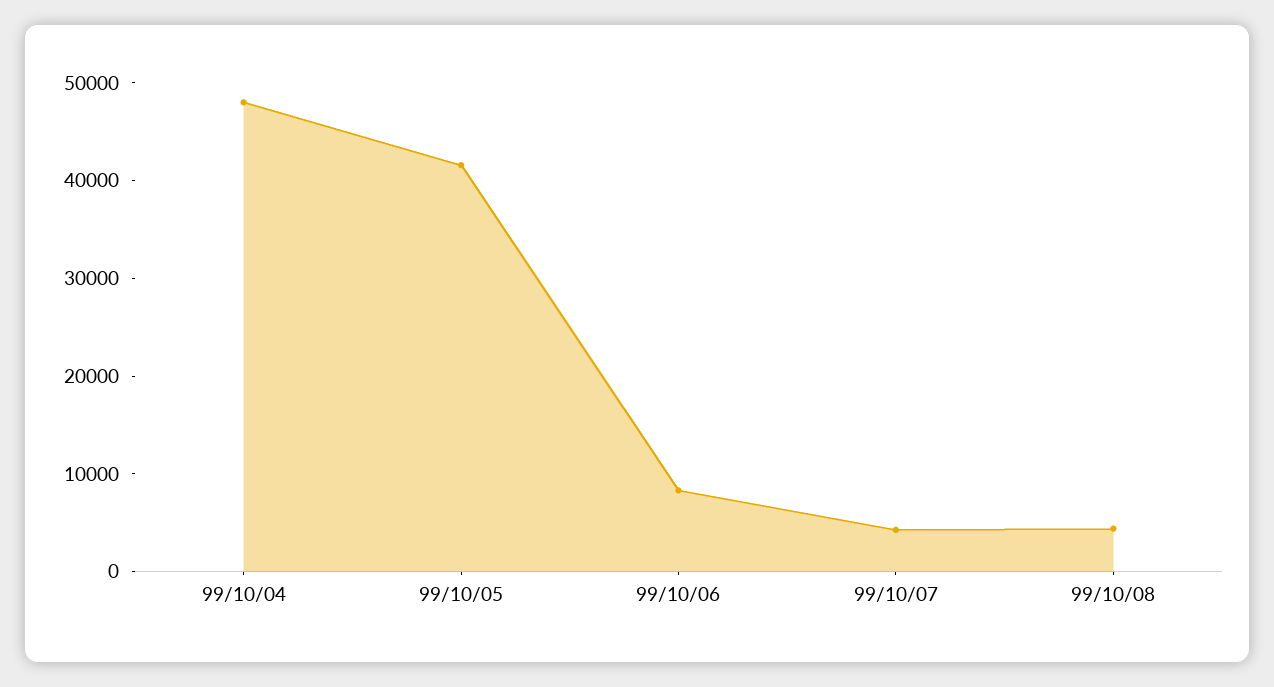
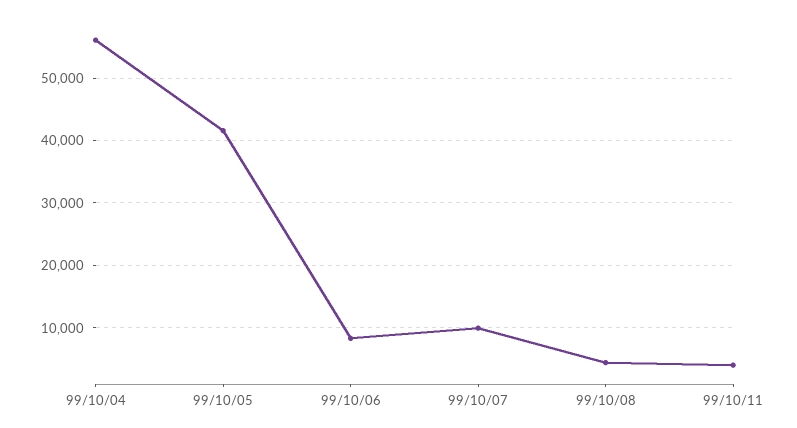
99/10/04: 48000 -> 56000
99/10/07: 4000 -> 10000
99/10/11: none -> 4000

